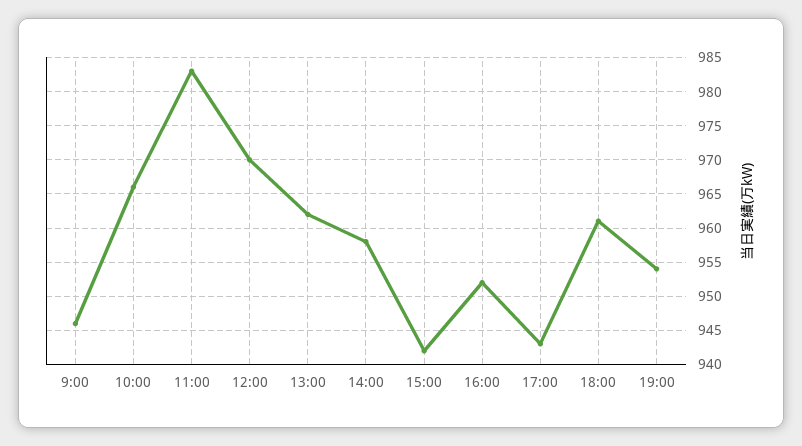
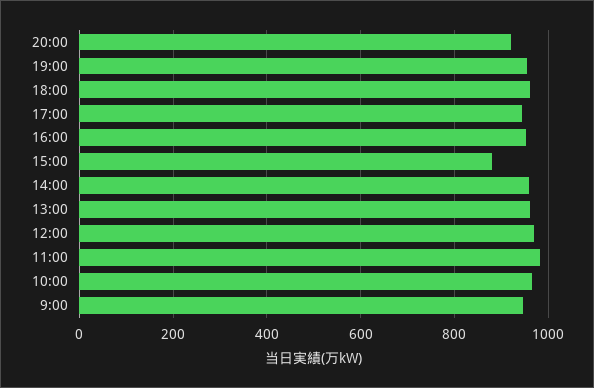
15:00: 942 -> 880
20:00: none -> 920

